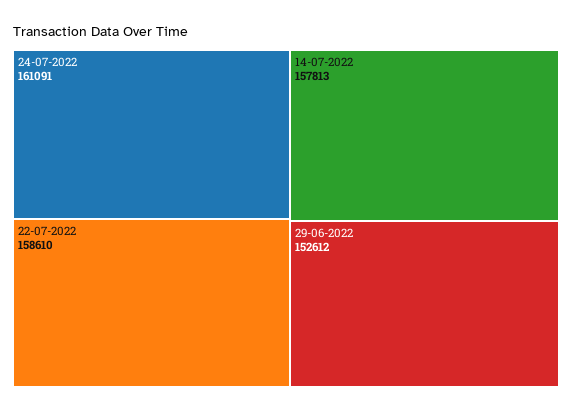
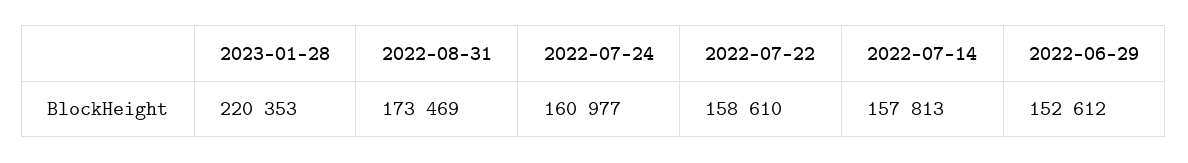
24-07-2022: 161091 -> 160977
2023-01-28: none -> 220353
2022-08-31: none -> 173469

